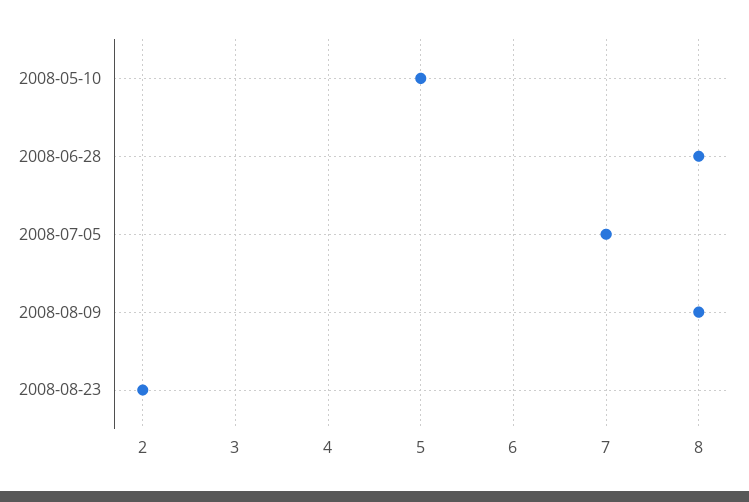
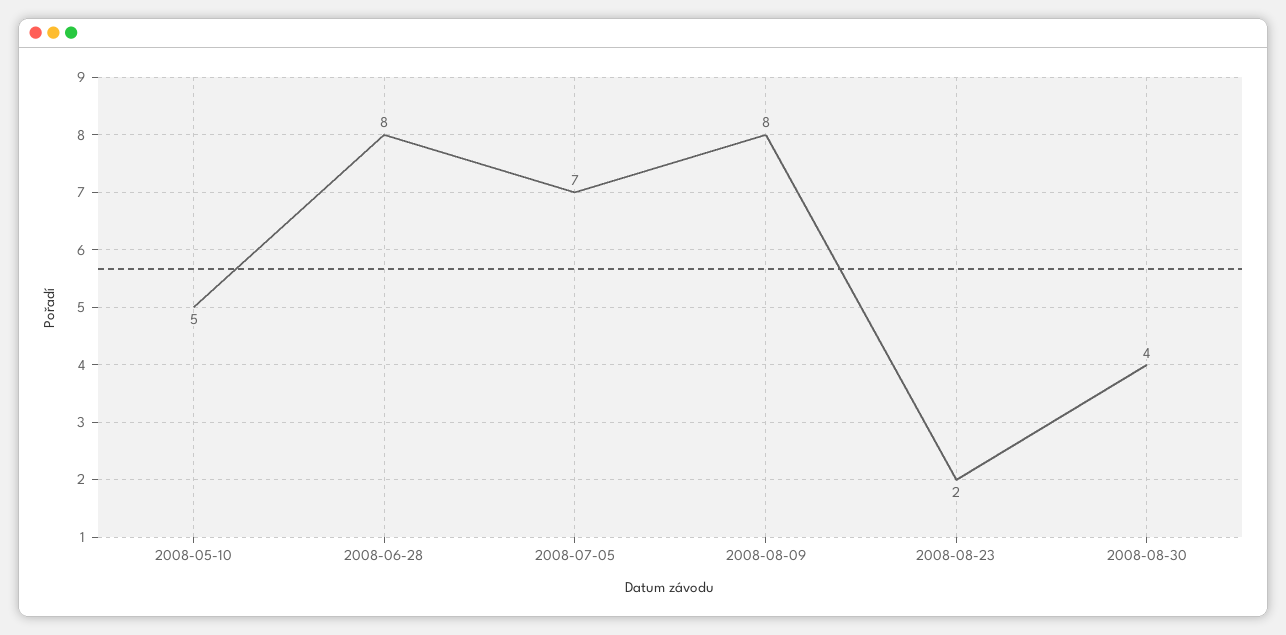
2008-08-30: none -> 4

